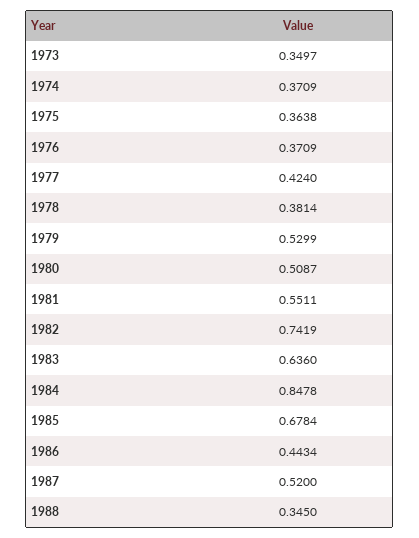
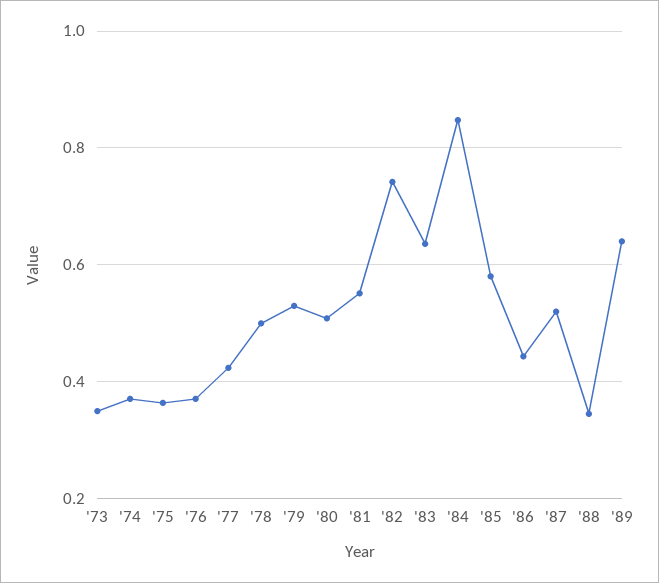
1978: 0.3814 -> 0.5
1985: 0.6784 -> 0.58
'89: none -> 0.64

